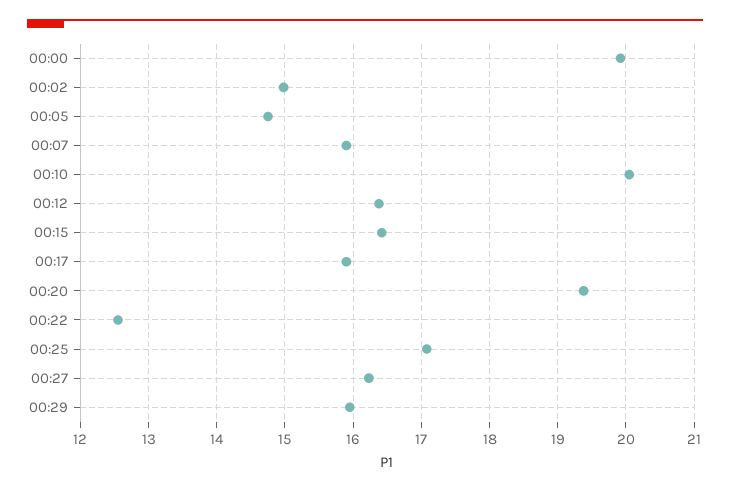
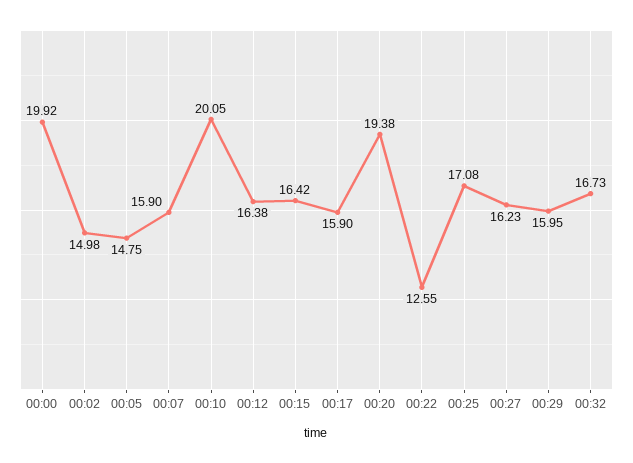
00:32: none -> 16.73

